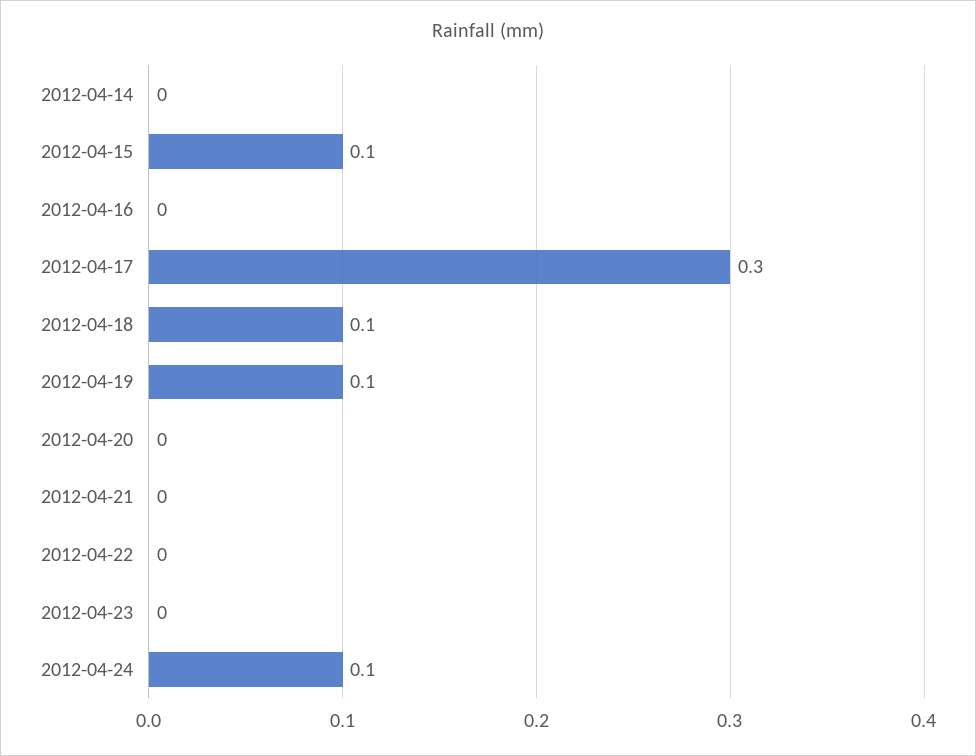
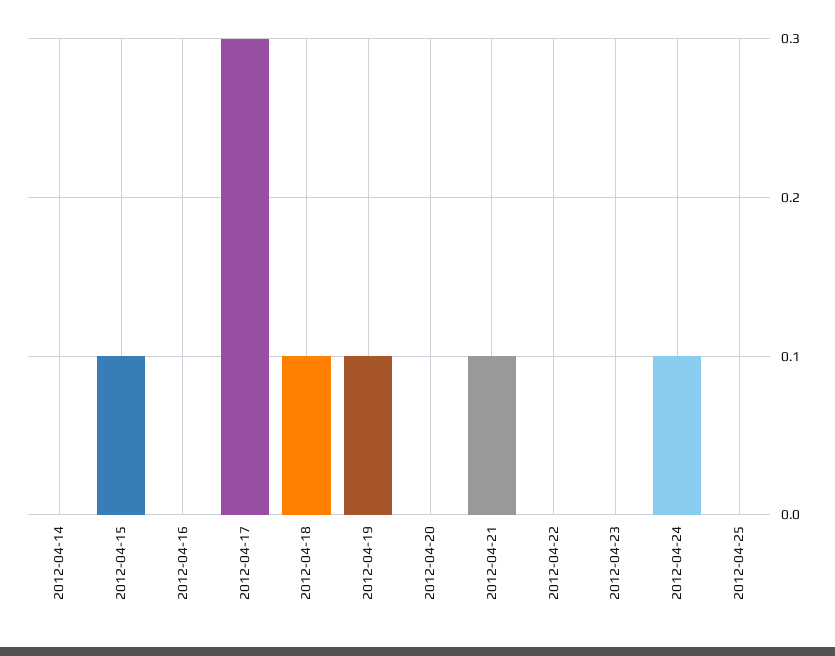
2012-04-21: 0 -> 0.1
2012-04-25: none -> 0

